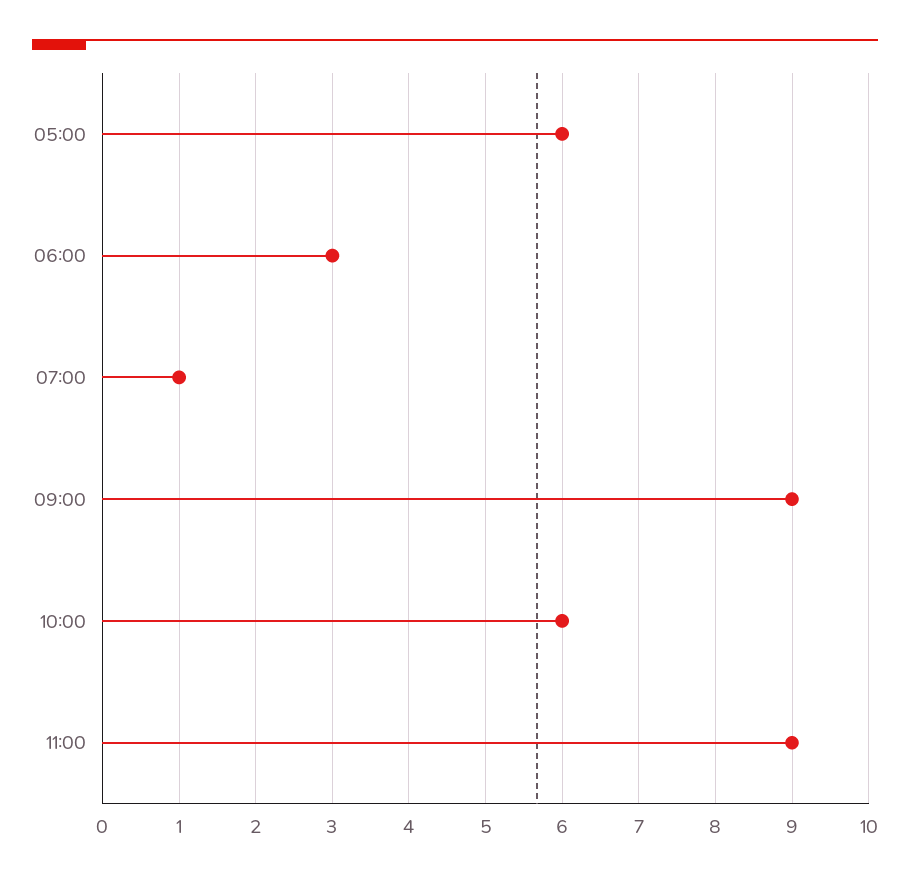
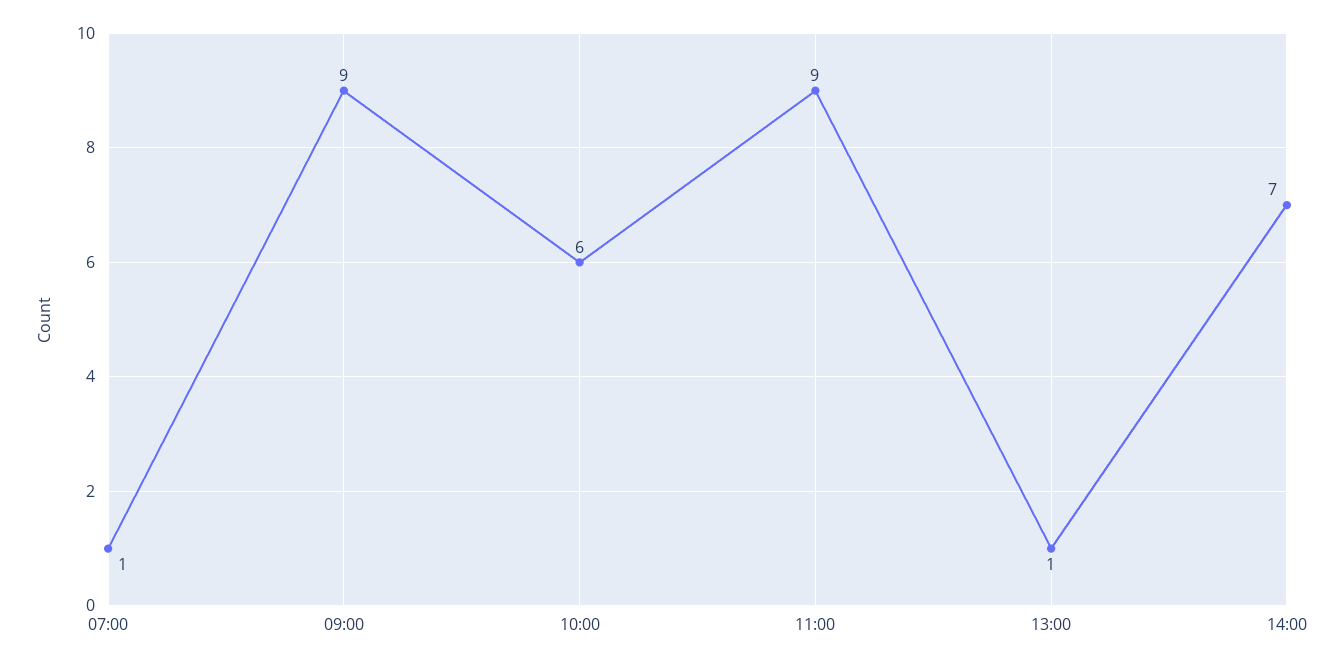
05:00: 6 -> none
06:00: 3 -> none
13:00: none -> 1
14:00: none -> 7

